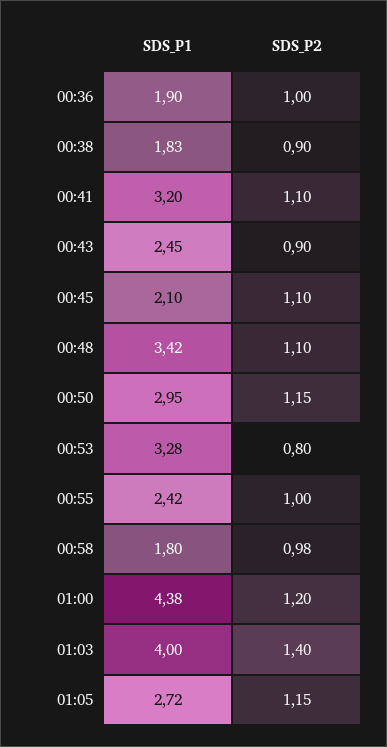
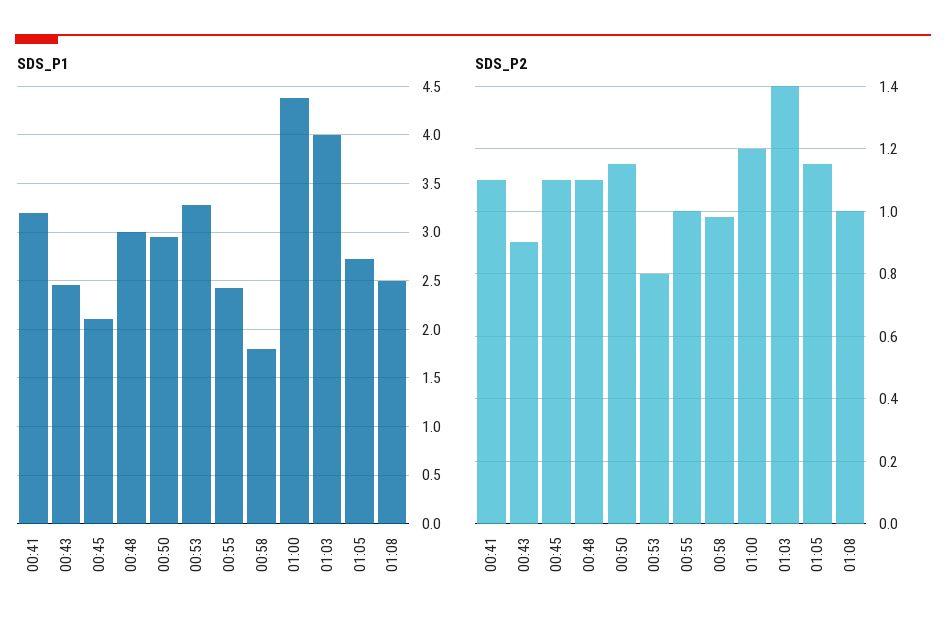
SDS_P1, 00:36: 1.9 -> none
SDS_P2, 00:36: 1 -> none
SDS_P1, 00:38: 1.83 -> none
SDS_P2, 00:38: 0.9 -> none
SDS_P1, 00:48: 3.42 -> 3
SDS_P1, 01:08: none -> 2.5
SDS_P2, 01:08: none -> 1

